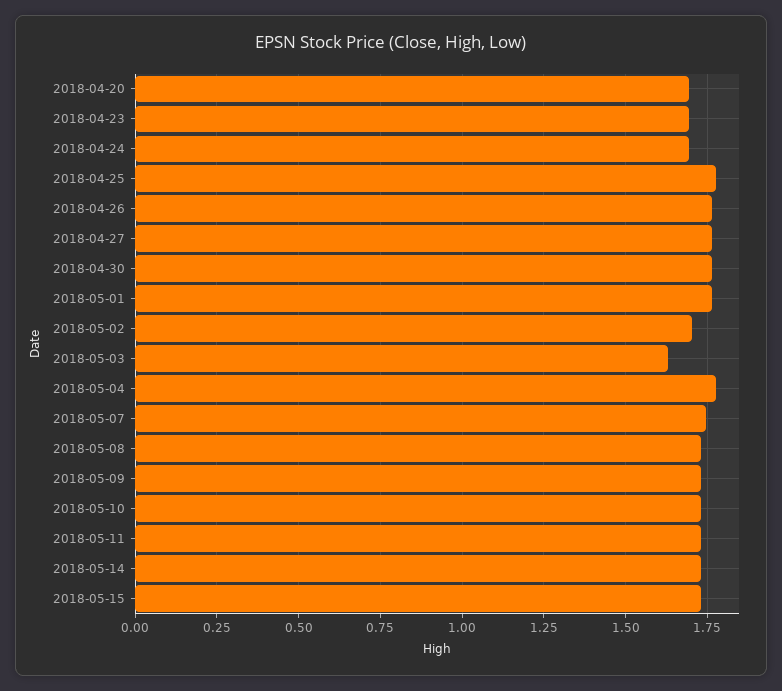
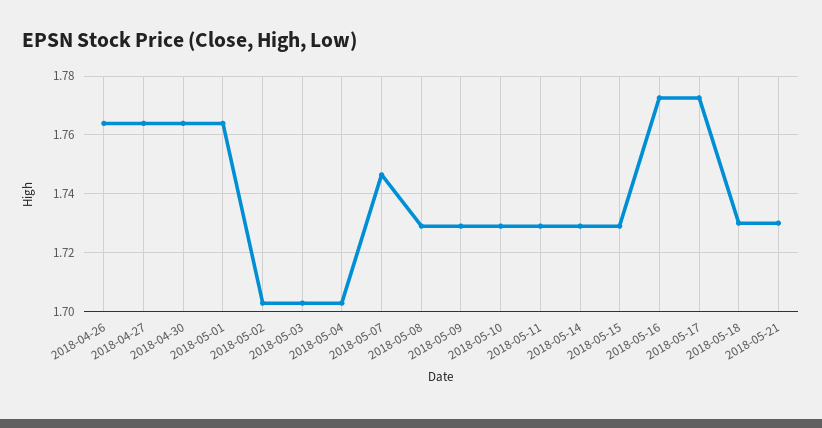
2018-04-20: 1.7 -> none
2018-04-23: 1.7 -> none
2018-04-24: 1.7 -> none
2018-04-25: 1.775 -> none
2018-05-03: 1.625 -> 1.7025
2018-05-04: 1.775 -> 1.7025
2018-05-16: none -> 1.7725
2018-05-17: none -> 1.7725
2018-05-18: none -> 1.73
2018-05-21: none -> 1.73

